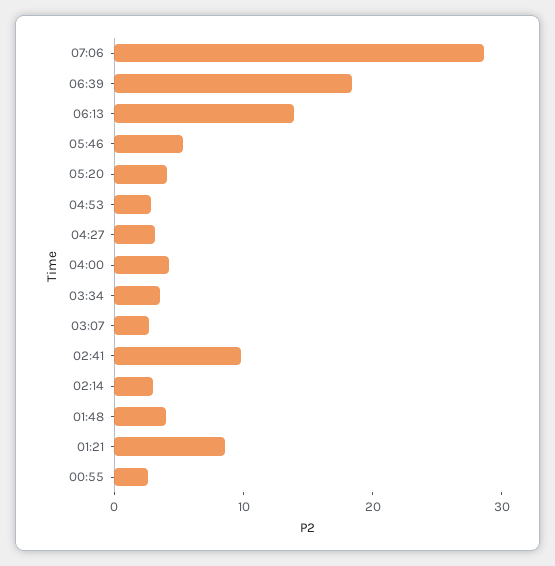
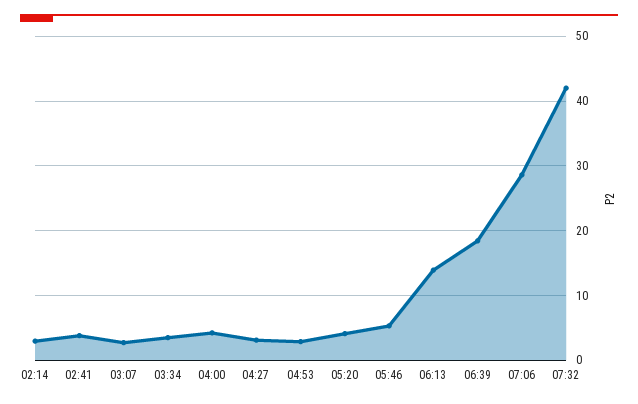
02:41: 10 -> 4
01:48: 4 -> none
01:21: 8 -> none
00:55: 2 -> none
07:32: none -> 42

